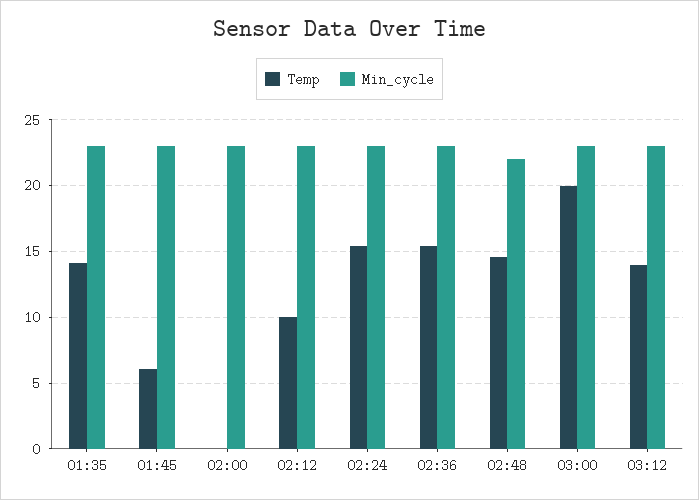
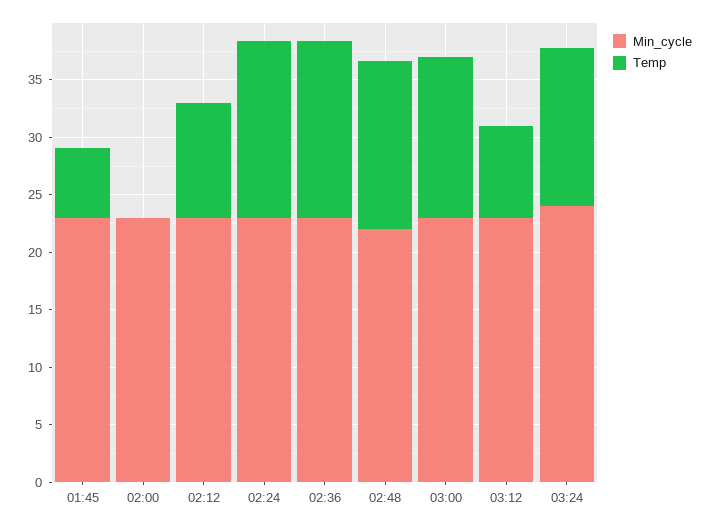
Temp, 01:35: 14 -> none
Min_cycle, 01:35: 23 -> none
Temp, 03:00: 20 -> 14
Temp, 03:12: 14 -> 8
Min_cycle, 03:24: none -> 24
Temp, 03:24: none -> 14

